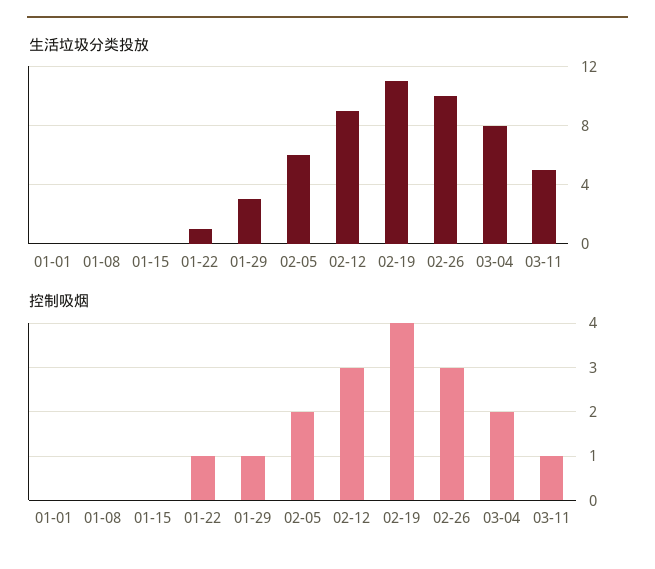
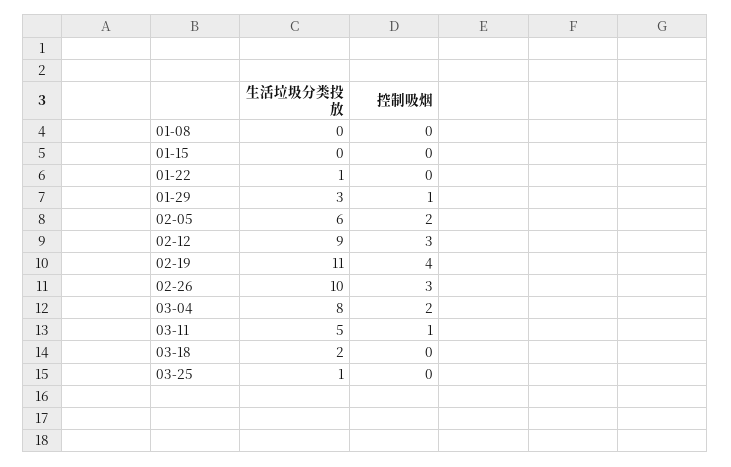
生活垃圾分类投放, 01-01: 0 -> none
控制吸烟, 01-01: 0 -> none
控制吸烟, 01-22: 1 -> 0
生活垃圾分类投放, 03-18: none -> 2
控制吸烟, 03-18: none -> 0
生活垃圾分类投放, 03-25: none -> 1
控制吸烟, 03-25: none -> 0

